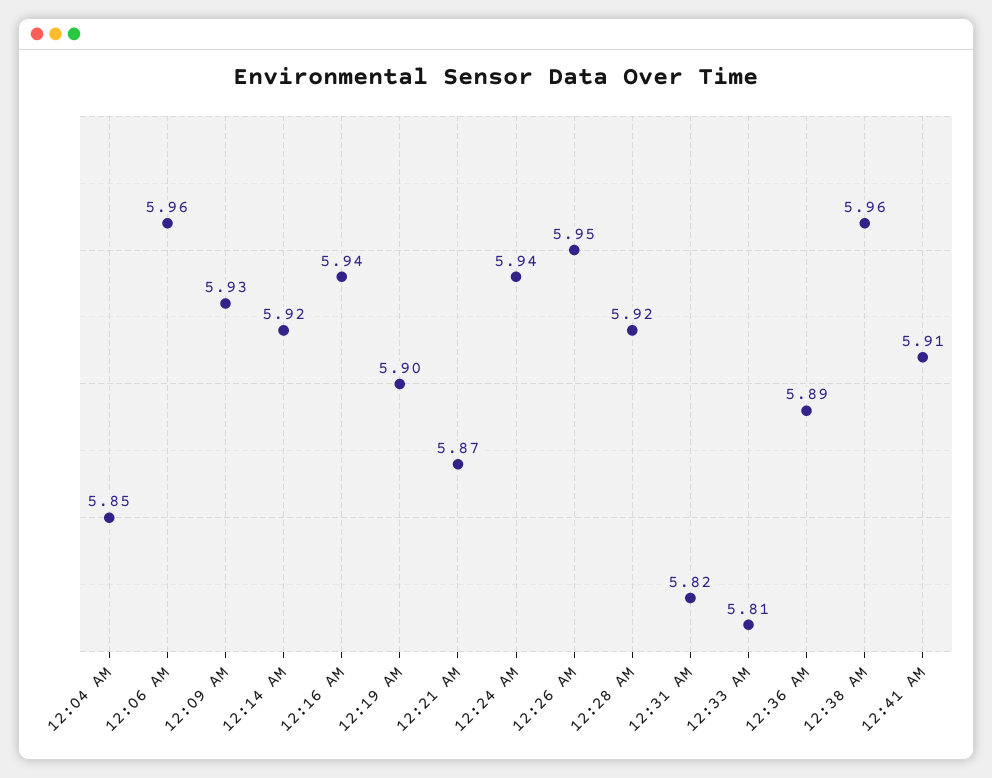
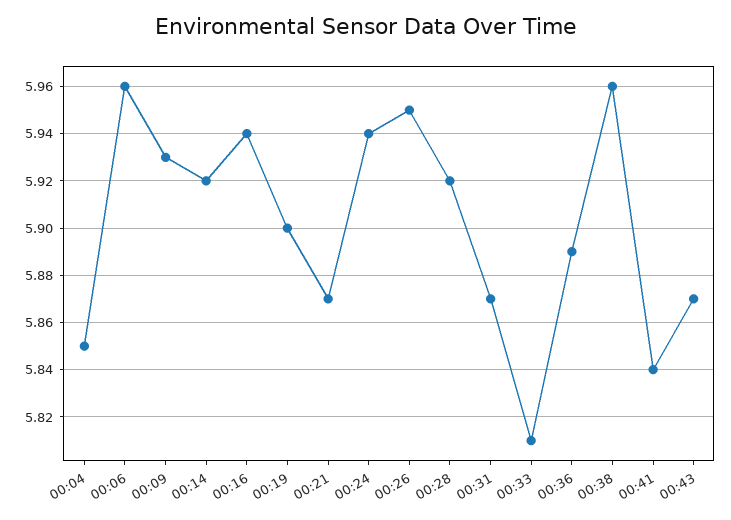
12:31 AM: 5.82 -> 5.87
12:41 AM: 5.91 -> 5.84
00:43: none -> 5.87

